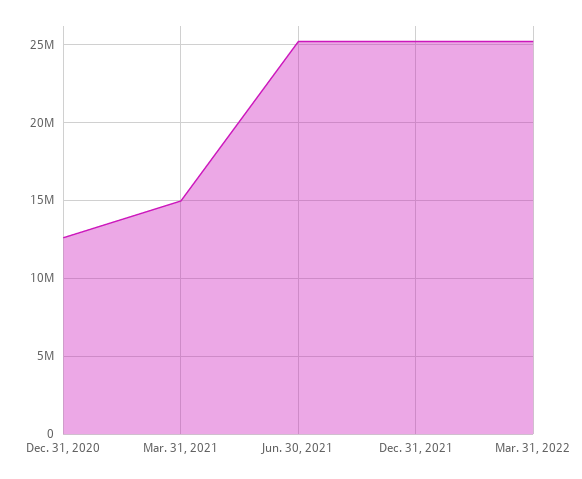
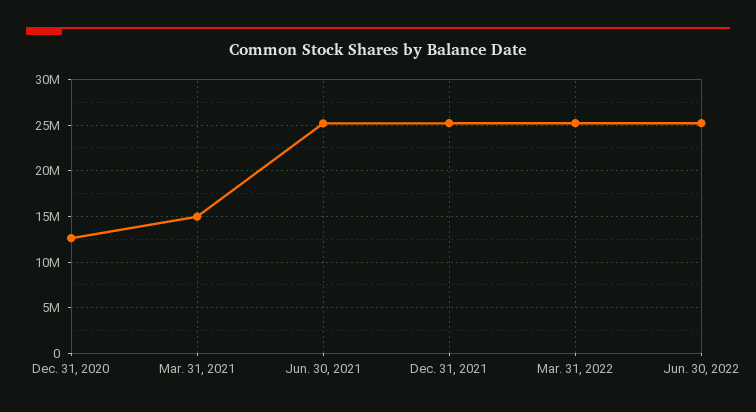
Jun. 30, 2022: none -> 25000000

